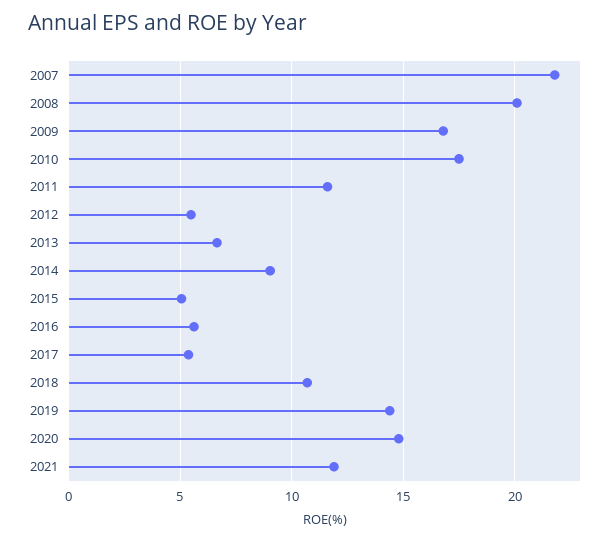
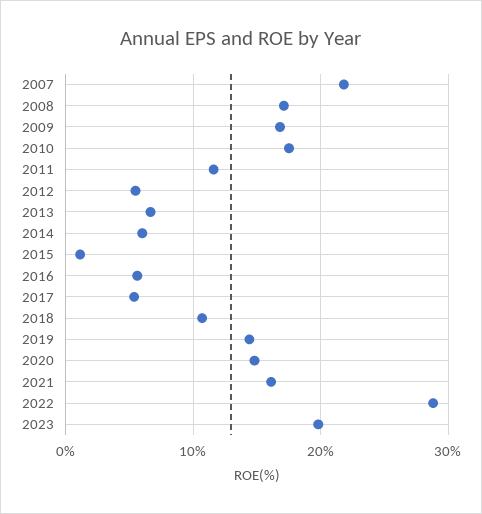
2008: 20 -> 17
2014: 9 -> 6
2015: 5 -> 1
2021: 12 -> 16
2022: none -> 29
2023: none -> 20

